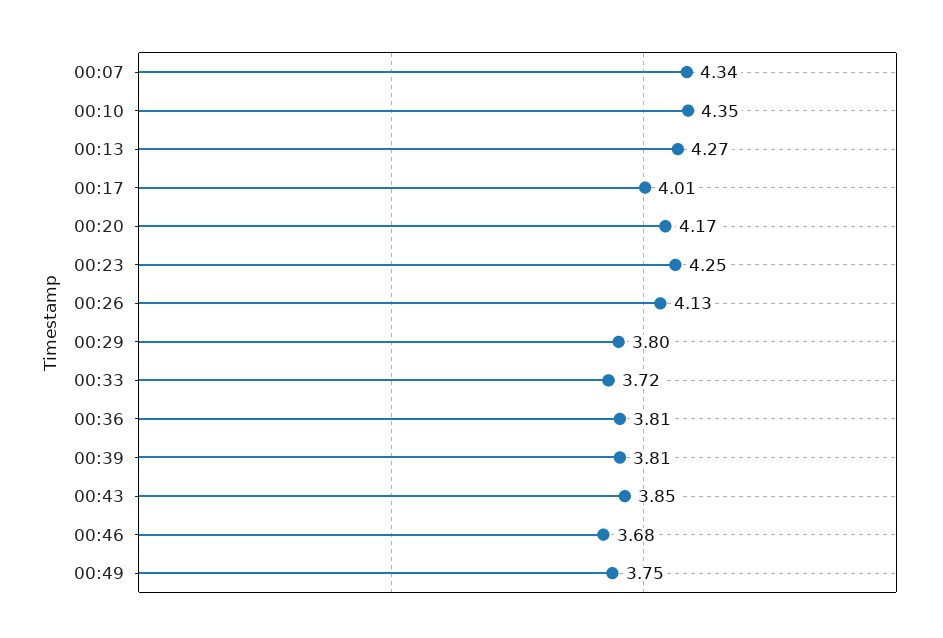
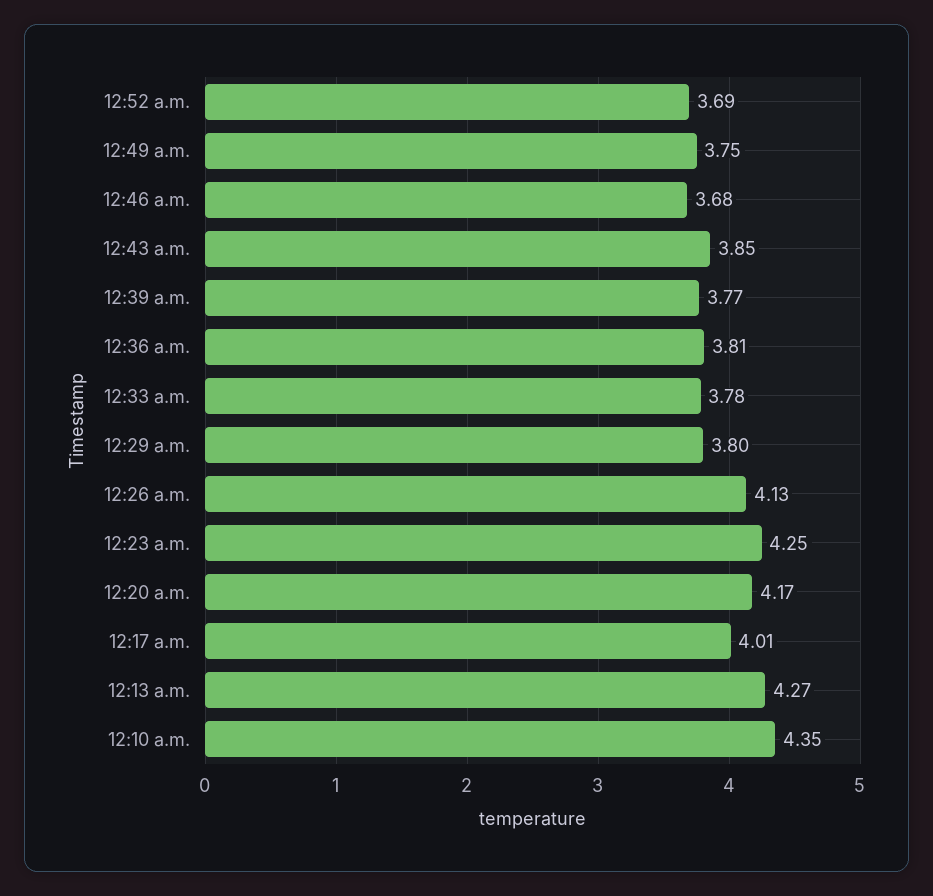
00:07: 4.34 -> none
00:33: 3.72 -> 3.78
00:39: 3.81 -> 3.77
12:52 a.m.: none -> 3.69

